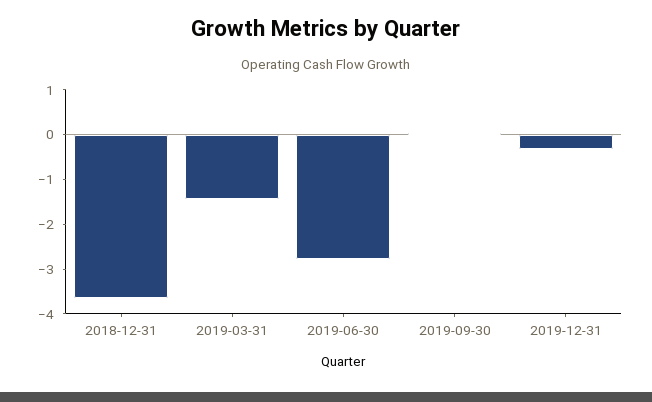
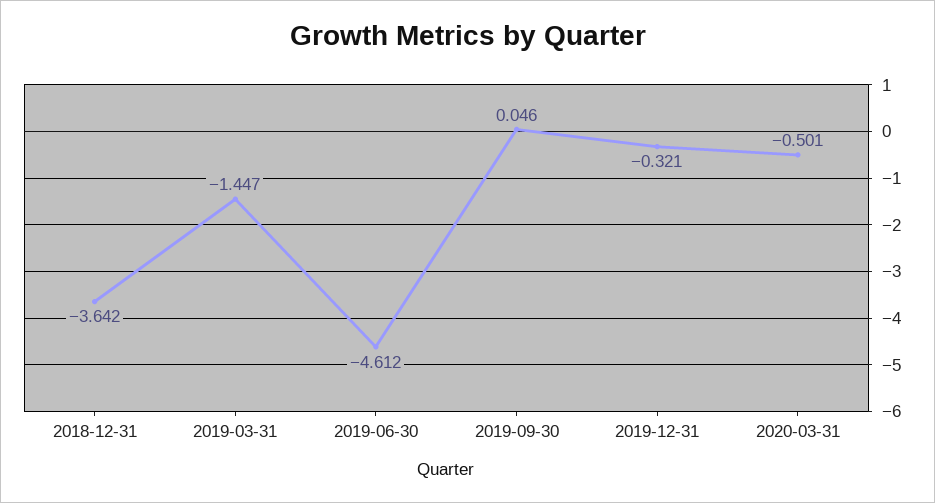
2019-06-30: -2.8 -> -4.612
2020-03-31: none -> -0.501

